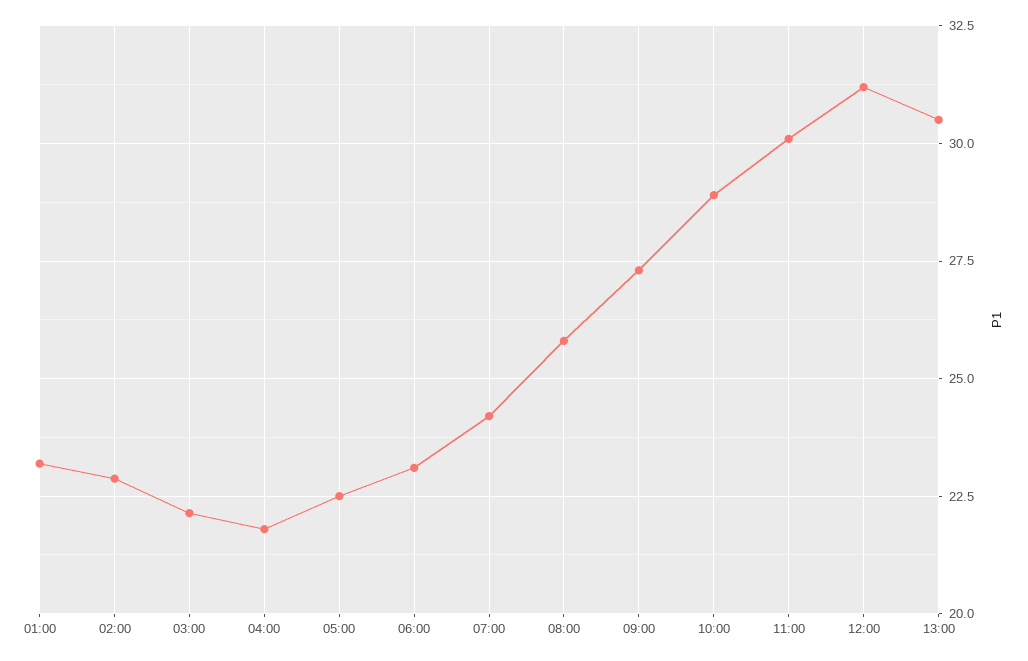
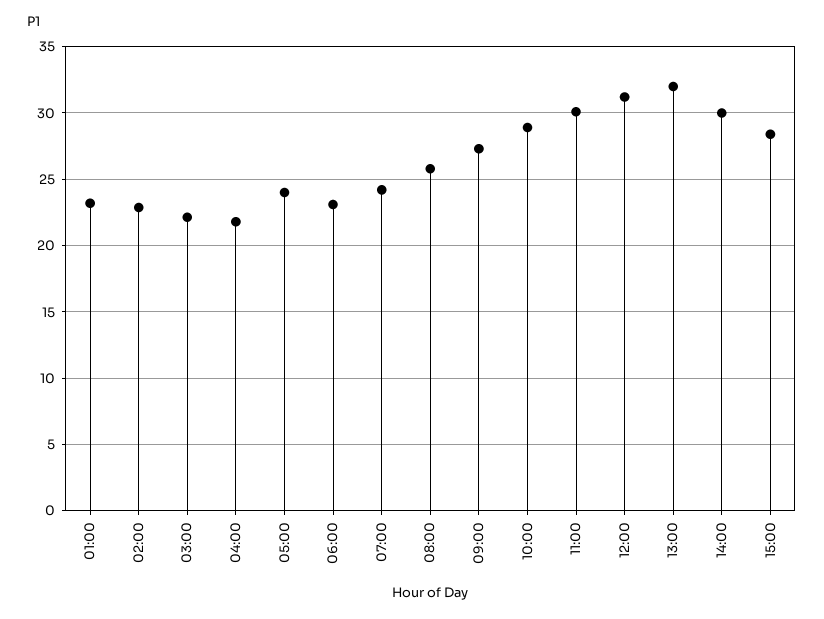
05:00: 22.5 -> 24
13:00: 30.5 -> 32
14:00: none -> 30
15:00: none -> 28.5

